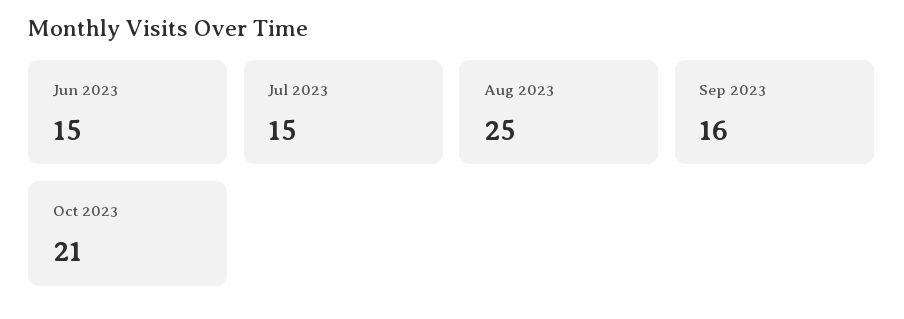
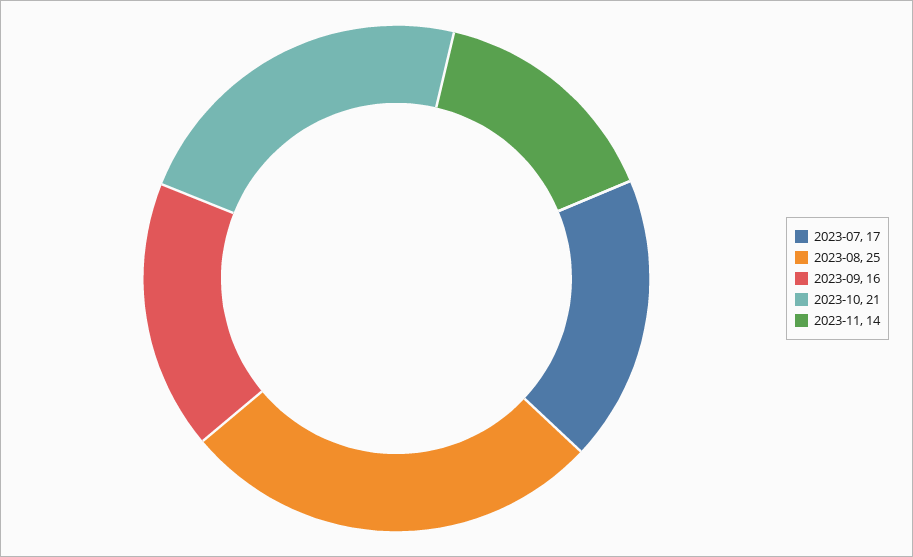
Jun 2023: 15 -> none
Jul 2023: 15 -> 17
2023-11: none -> 14

